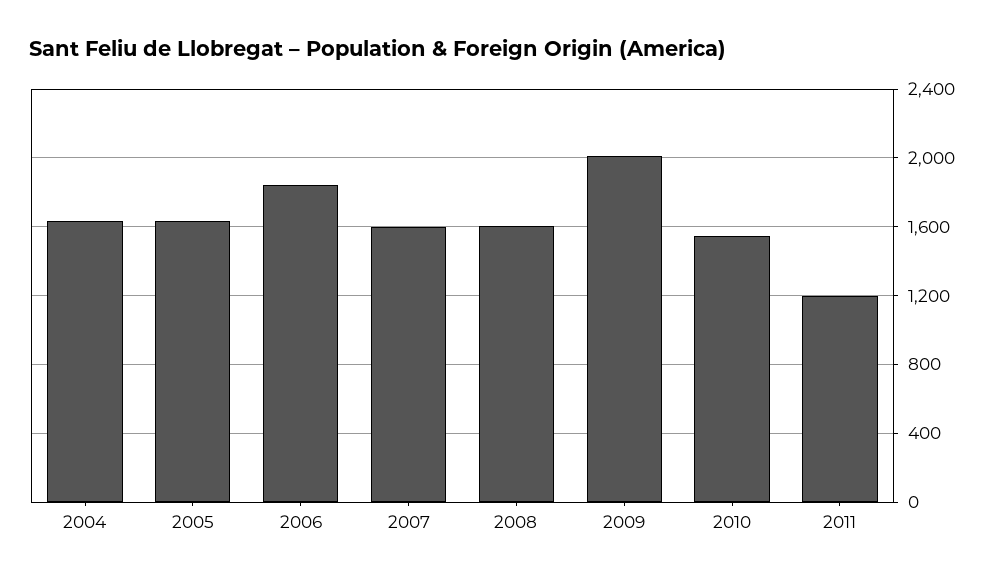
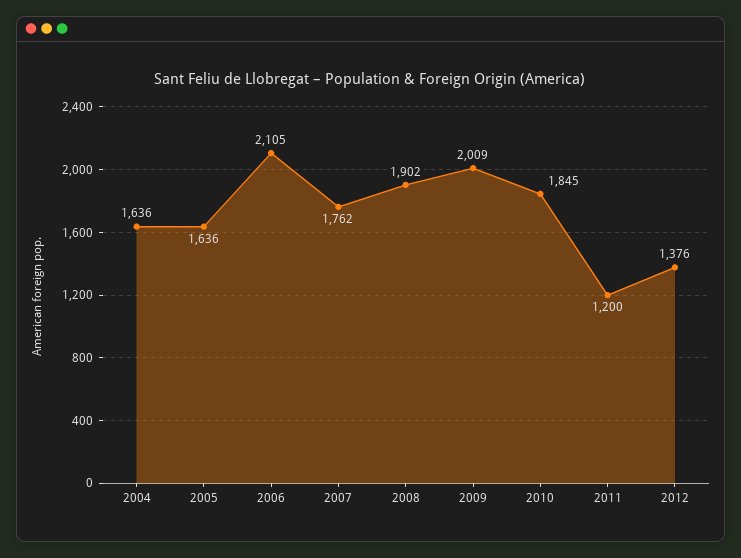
2006: 1850 -> 2105
2007: 1600 -> 1762
2008: 1600 -> 1902
2010: 1550 -> 1845
2012: none -> 1376

